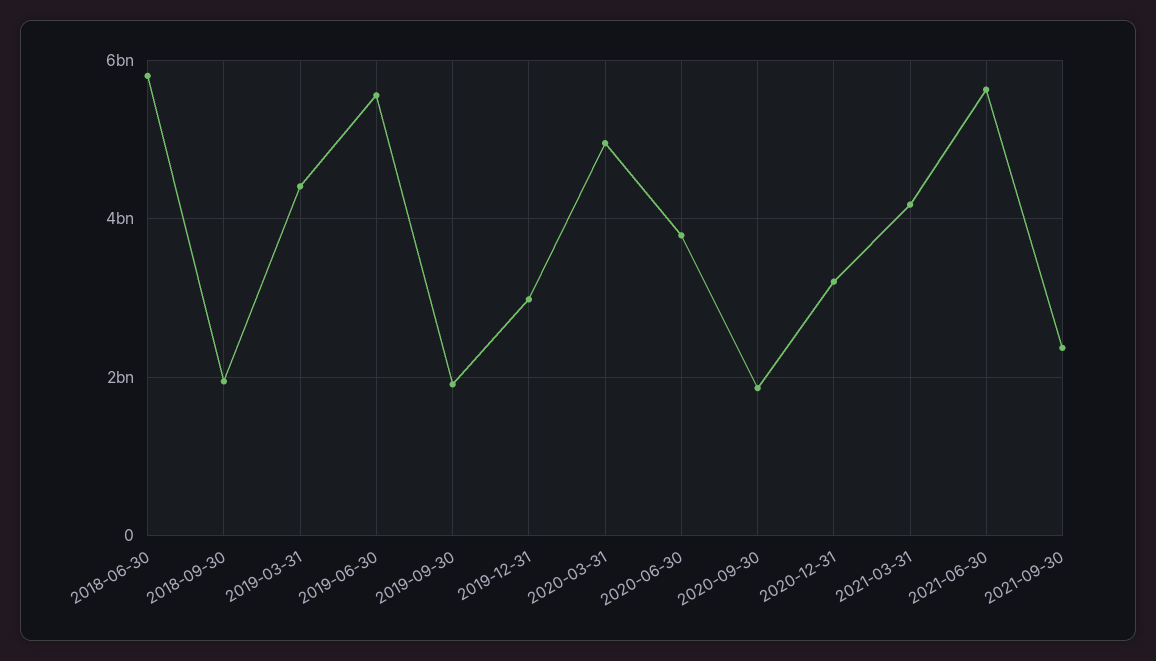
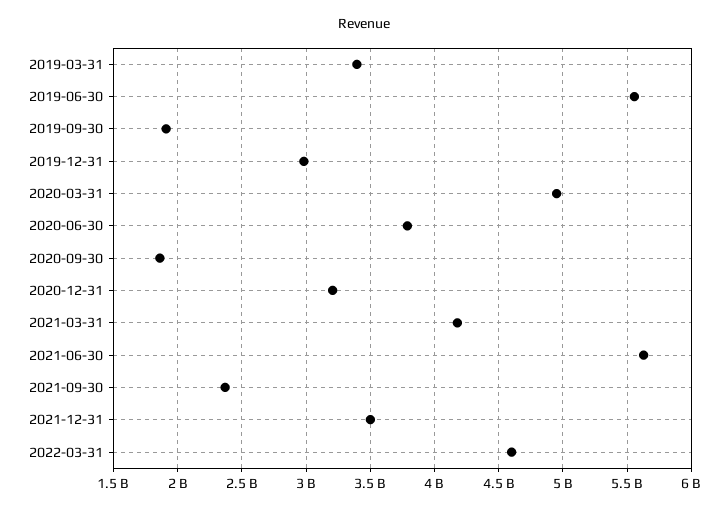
2018-06-30: 5800000000 -> none
2018-09-30: 2000000000 -> none
2019-03-31: 4400000000 -> 3400000000
2021-12-31: none -> 3500000000
2022-03-31: none -> 4600000000

